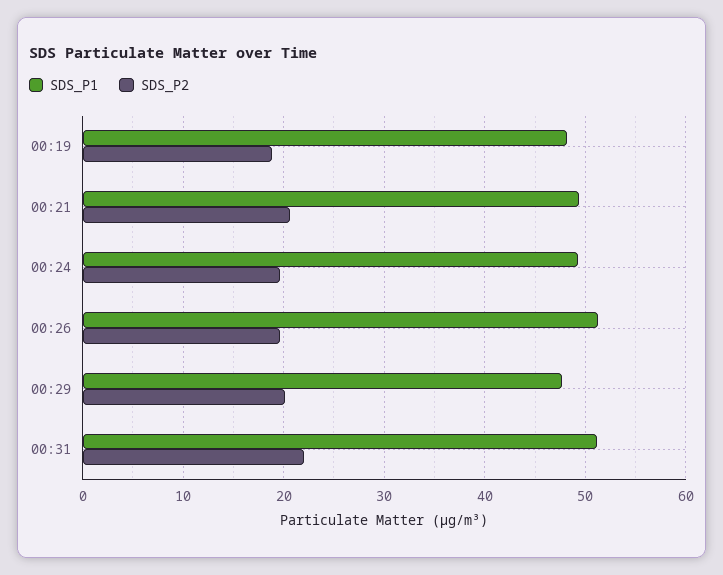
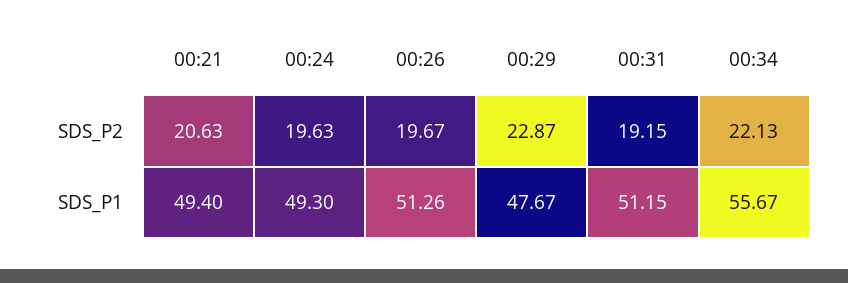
SDS_P1, 00:19: 48 -> none
SDS_P2, 00:19: 19 -> none
SDS_P2, 00:29: 20 -> 22.87
SDS_P2, 00:31: 22 -> 19.15
SDS_P2, 00:34: none -> 22.13
SDS_P1, 00:34: none -> 55.67

